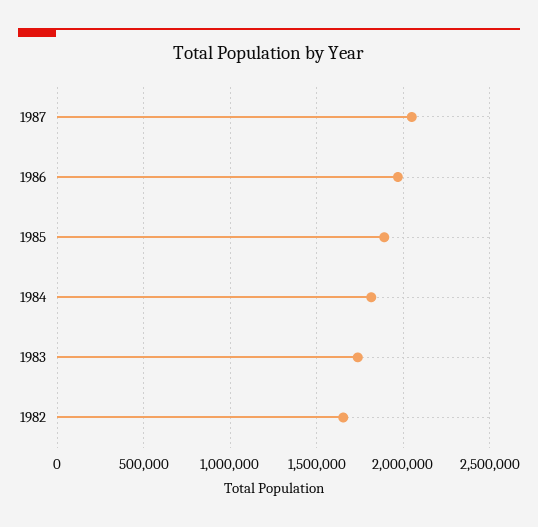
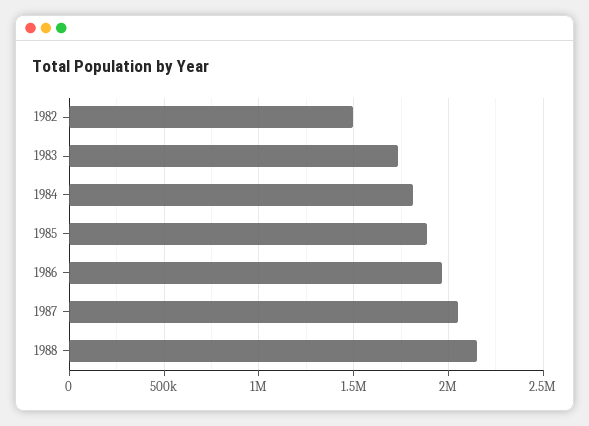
1982: 1650000 -> 1500000
1988: none -> 2150000

